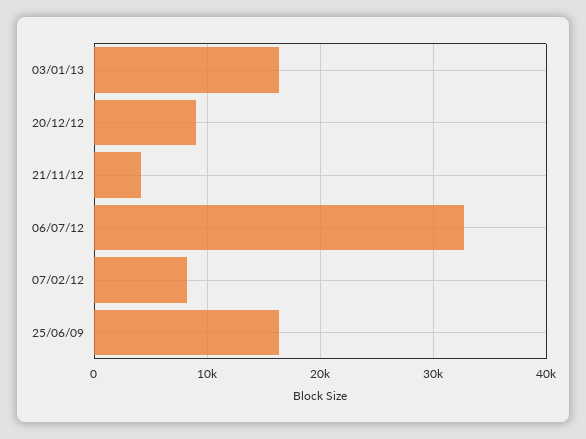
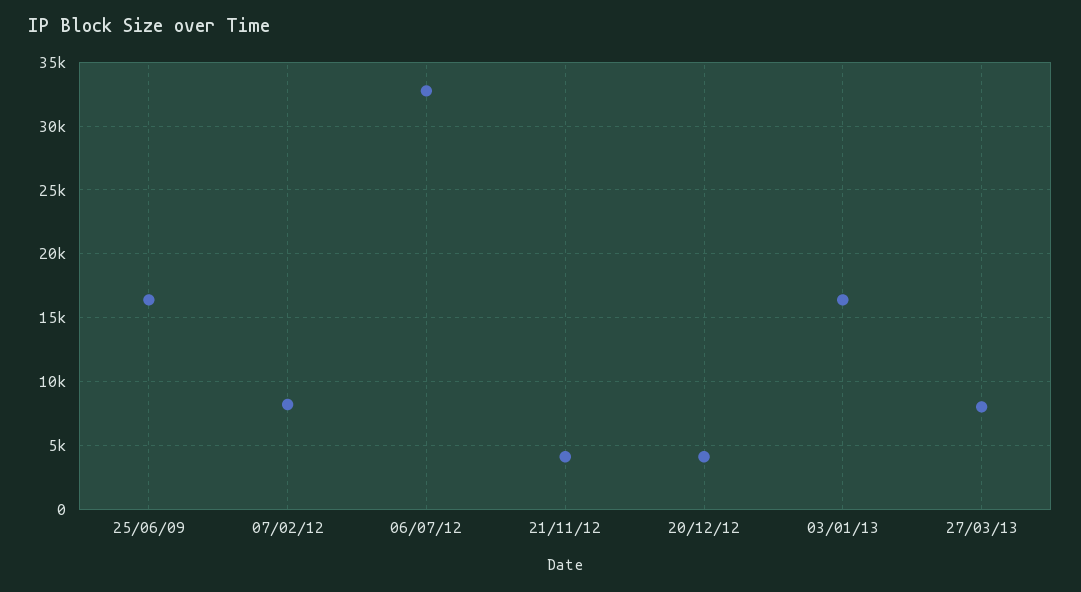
20/12/12: 9000 -> 4000
27/03/13: none -> 8000

